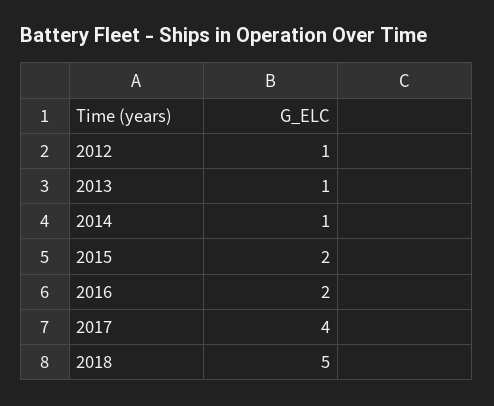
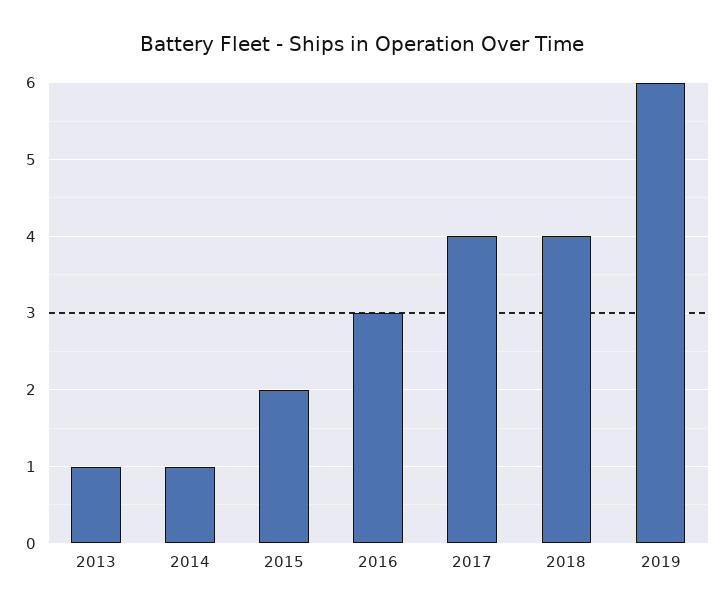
2012: 1 -> none
2016: 2 -> 3
2018: 5 -> 4
2019: none -> 6

